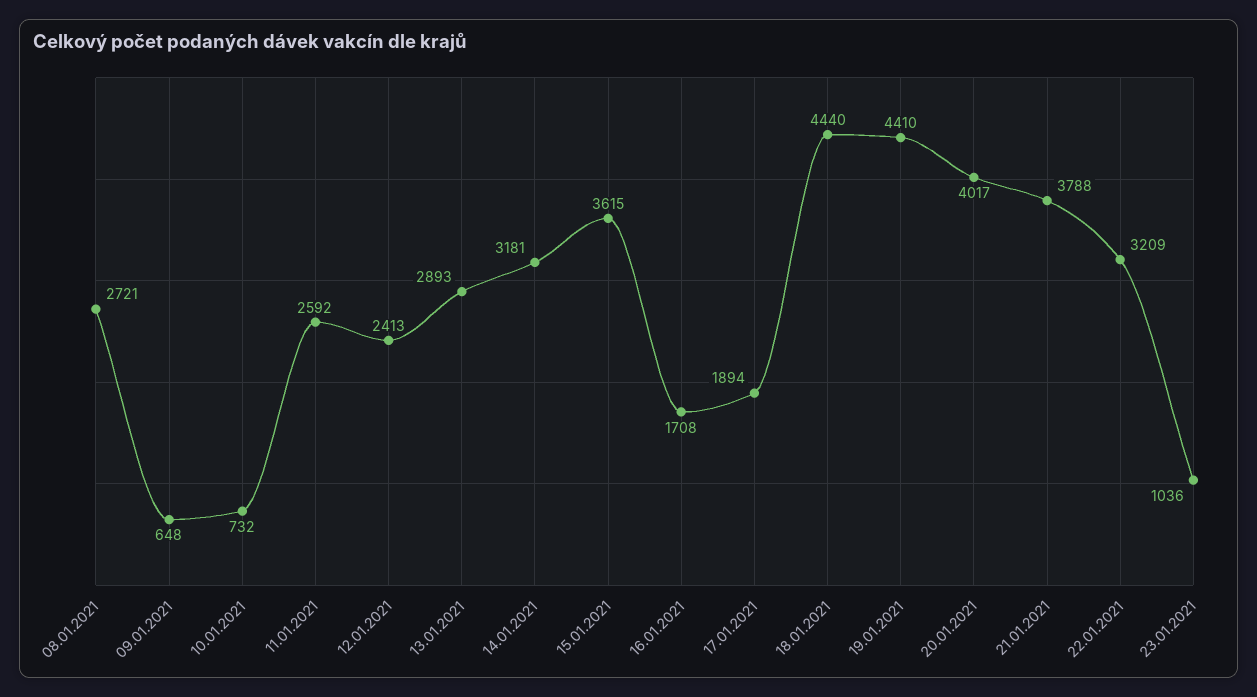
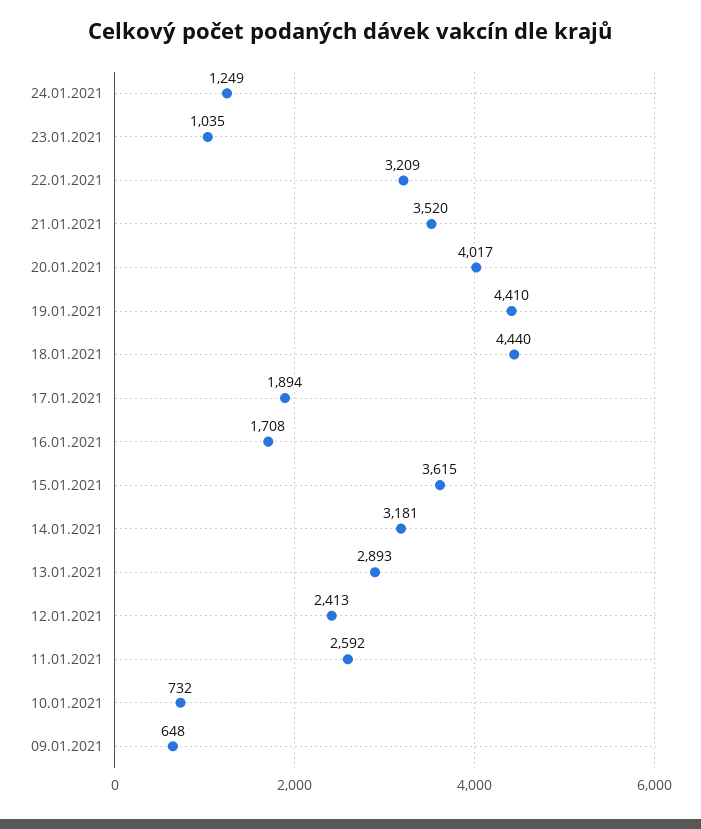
08.01.2021: 2721 -> none
21.01.2021: 3788 -> 3520
23.01.2021: 1036 -> 1035
24.01.2021: none -> 1249

